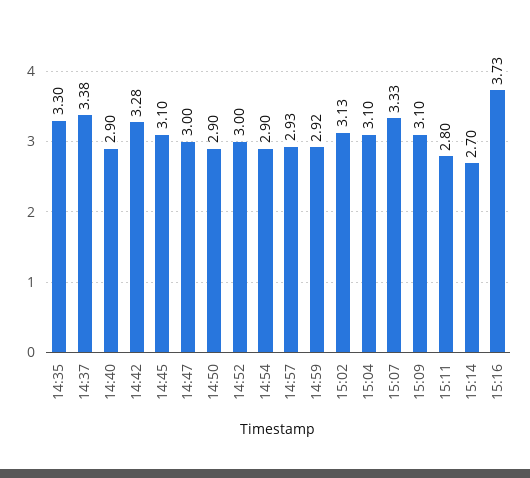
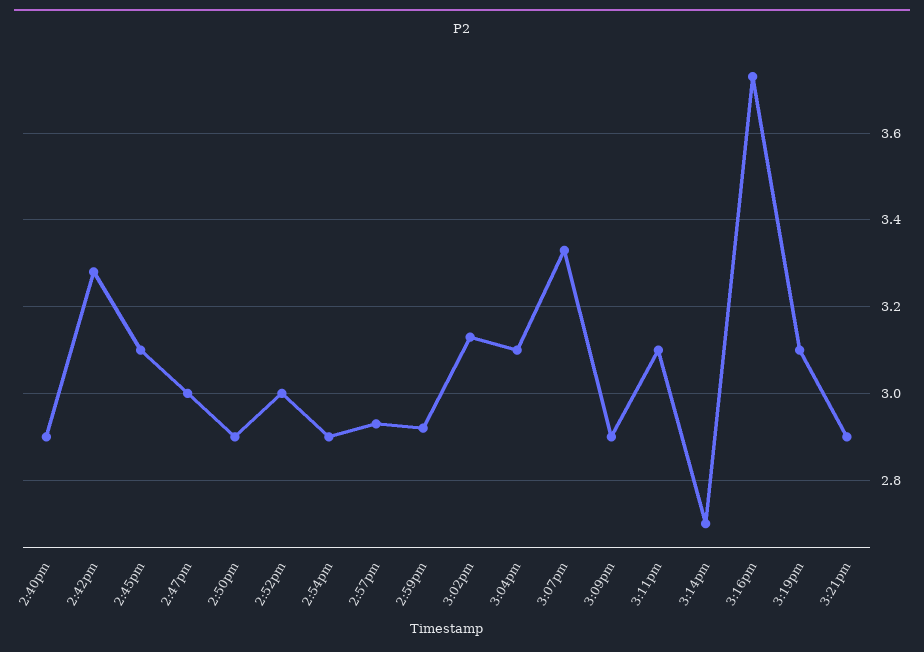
14:35: 3.3 -> none
14:37: 3.38 -> none
15:09: 3.1 -> 2.9
15:11: 2.8 -> 3.1
3:19pm: none -> 3.1
3:21pm: none -> 2.9

